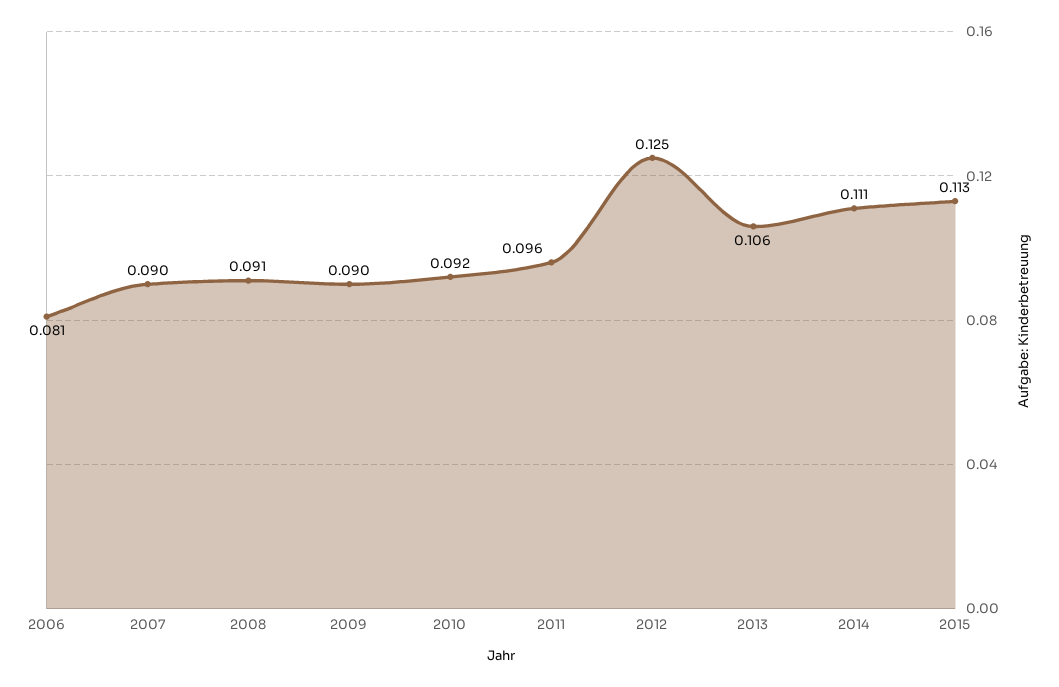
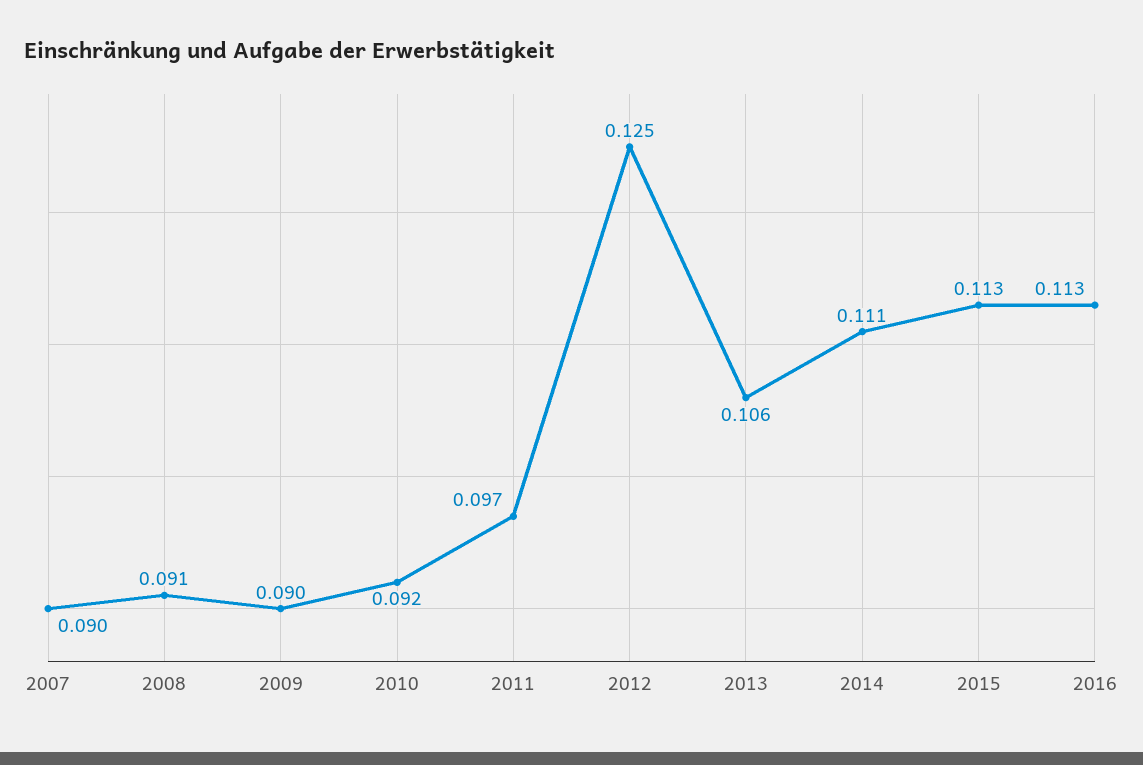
2006: 0.081 -> none
2011: 0.096 -> 0.097
2016: none -> 0.113

